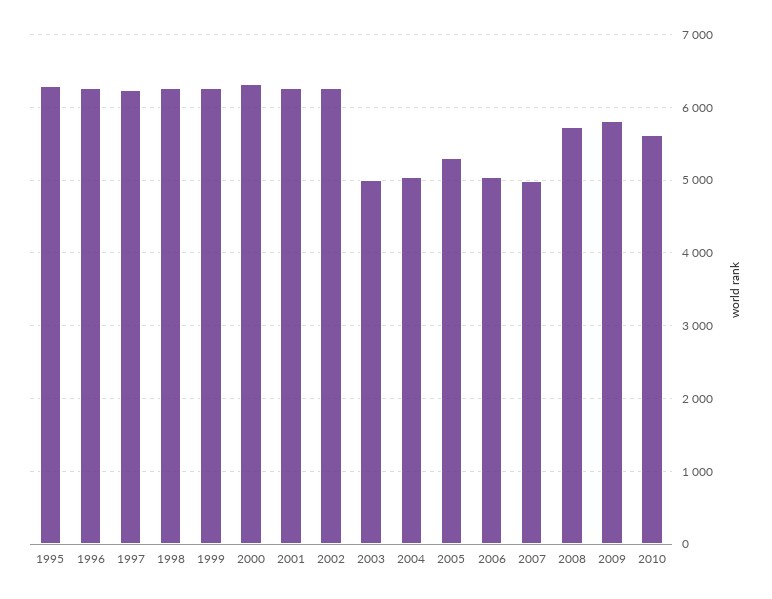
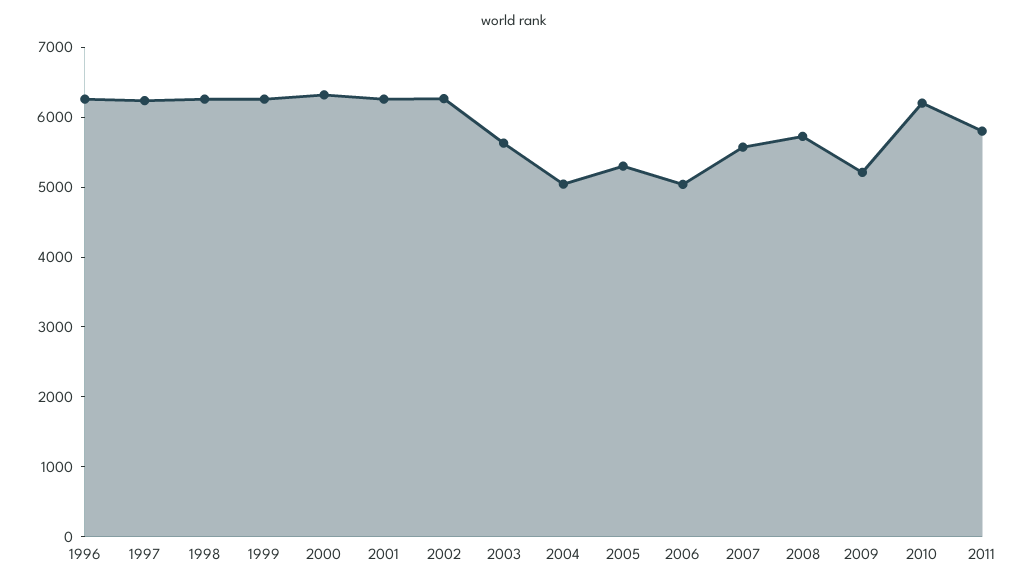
1995: 6300 -> none
2003: 5000 -> 5600
2007: 5000 -> 5600
2009: 5800 -> 5200
2010: 5600 -> 6200
2011: none -> 5800

